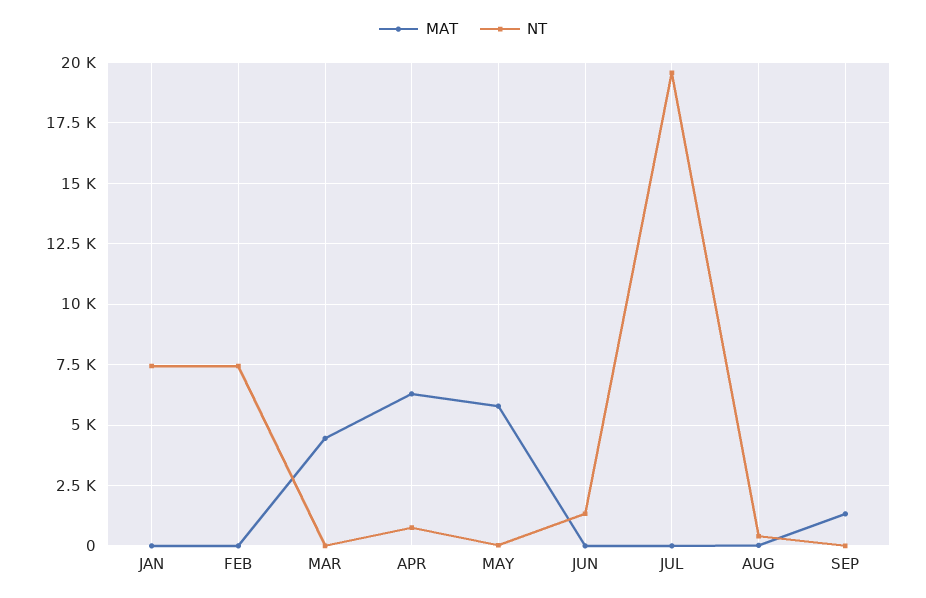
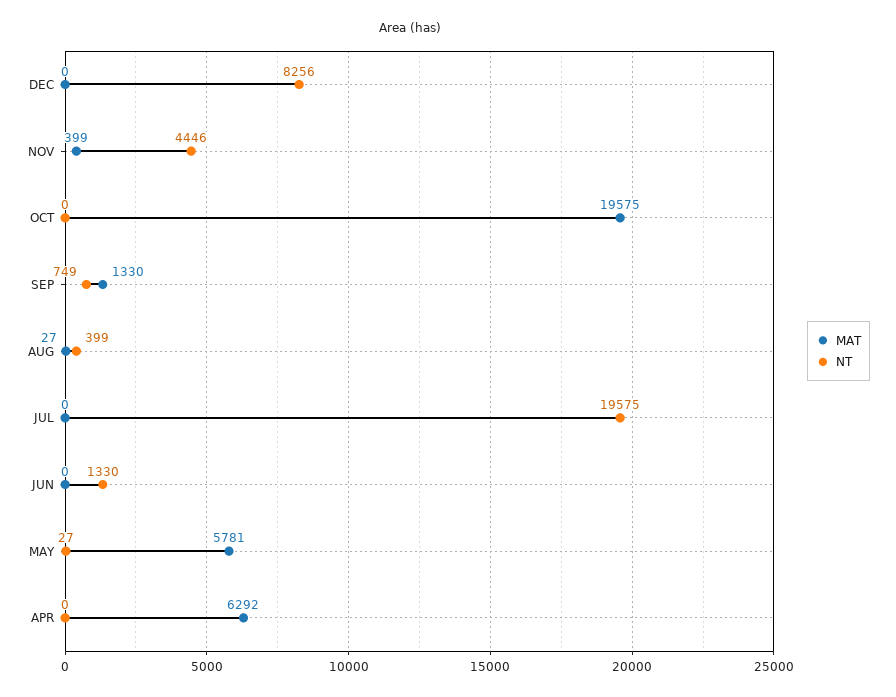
MAT, JAN: 0 -> none
NT, JAN: 7500 -> none
MAT, FEB: 0 -> none
NT, FEB: 7500 -> none
MAT, MAR: 4500 -> none
NT, MAR: 0 -> none
NT, APR: 750 -> 0
NT, SEP: 0 -> 749
MAT, DEC: none -> 0
NT, DEC: none -> 8256
MAT, NOV: none -> 399
NT, NOV: none -> 4446
MAT, OCT: none -> 19575
NT, OCT: none -> 0

